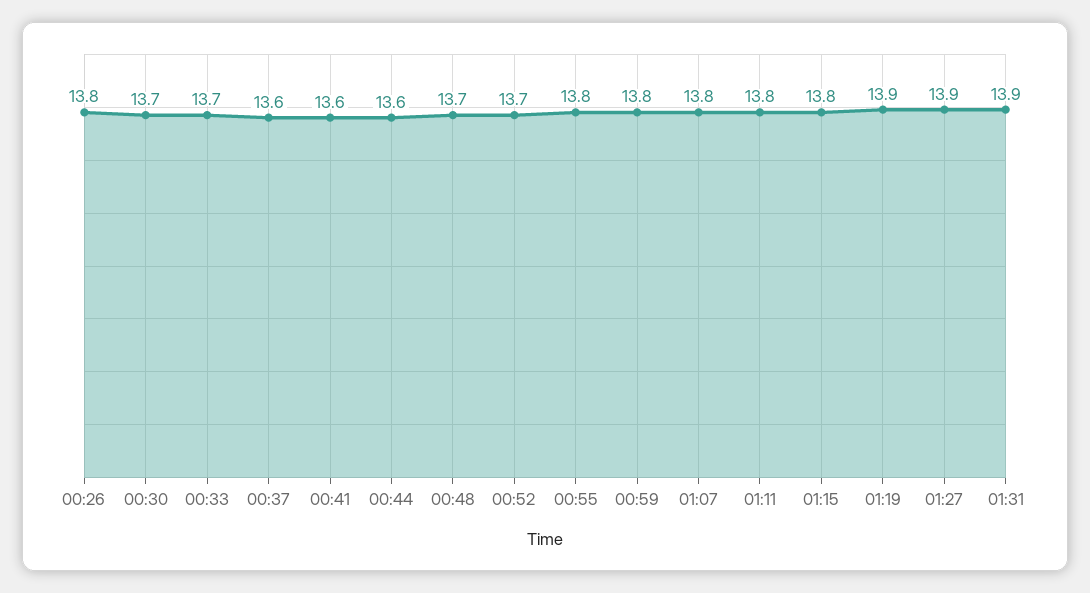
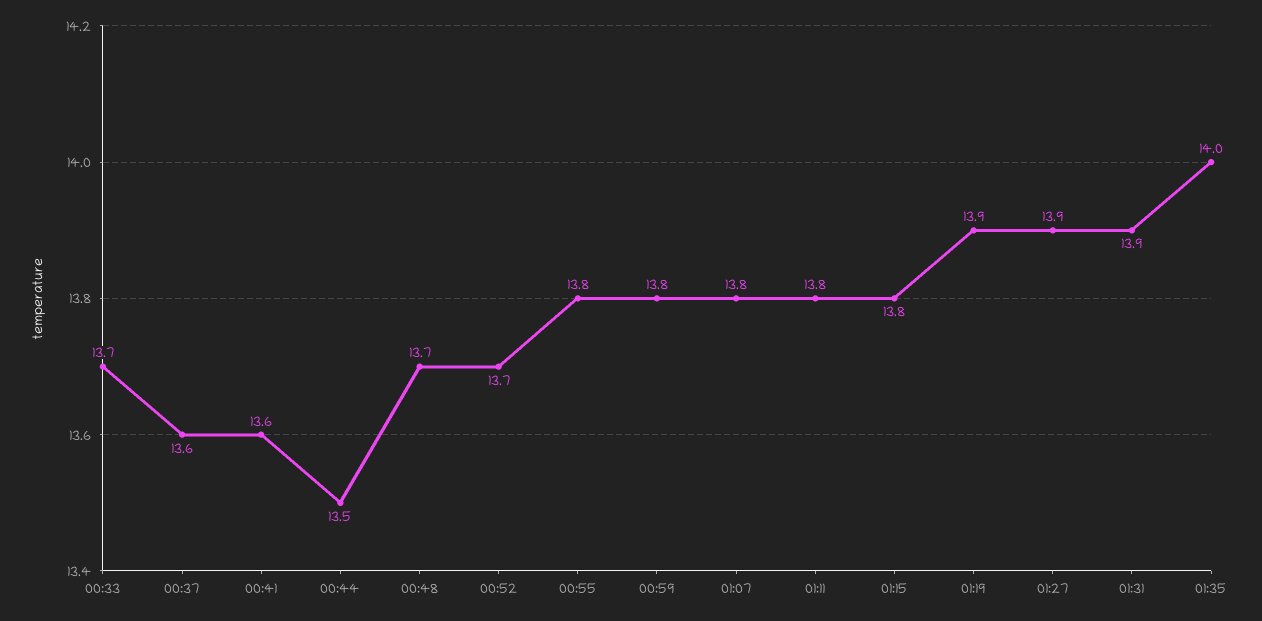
00:26: 13.8 -> none
00:30: 13.7 -> none
00:44: 13.6 -> 13.5
01:35: none -> 14

